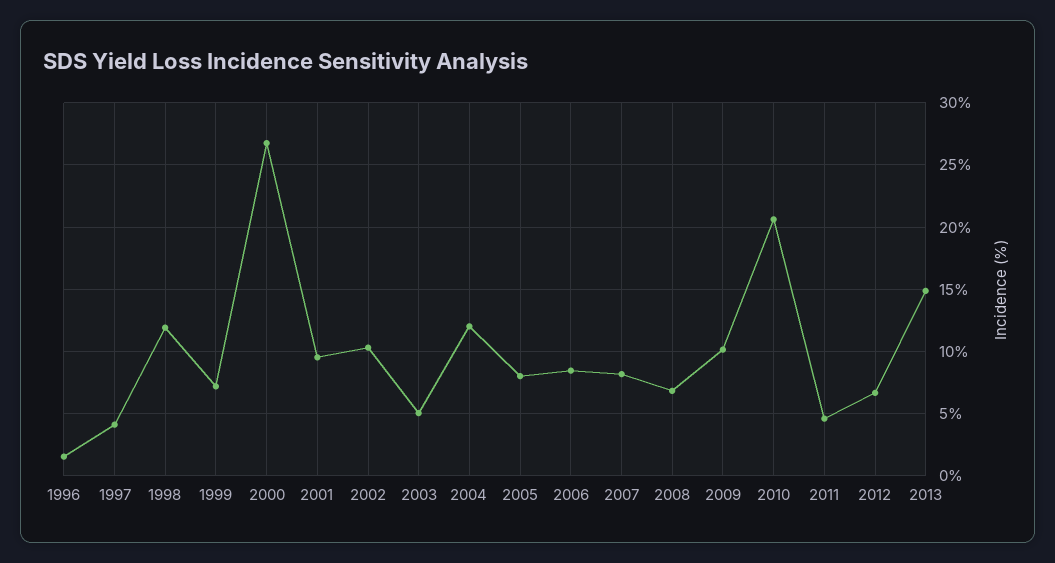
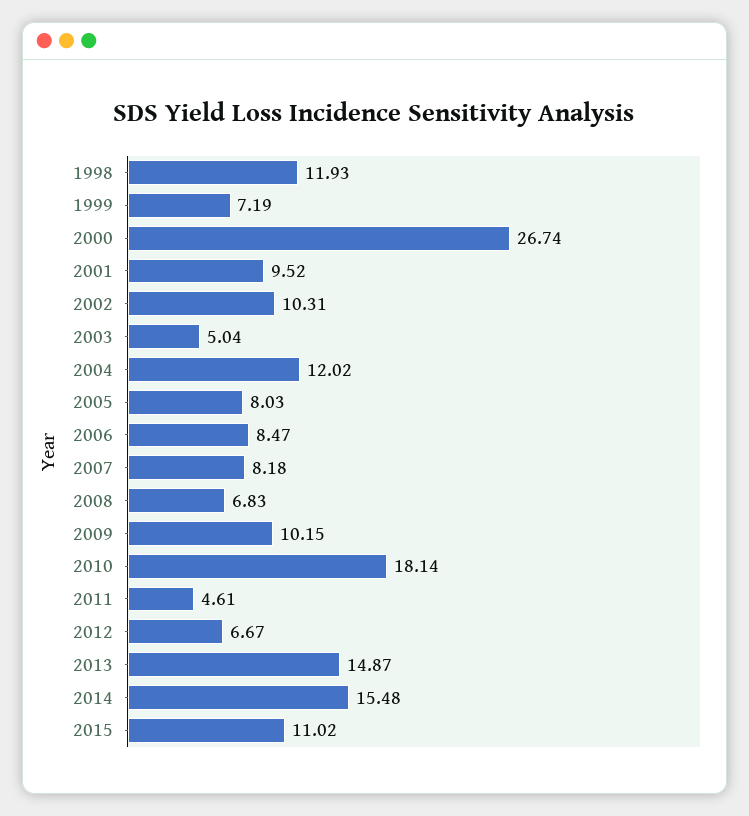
1996: 1.5 -> none
1997: 4 -> none
2010: 20.5 -> 18.14
2014: none -> 15.48
2015: none -> 11.02

